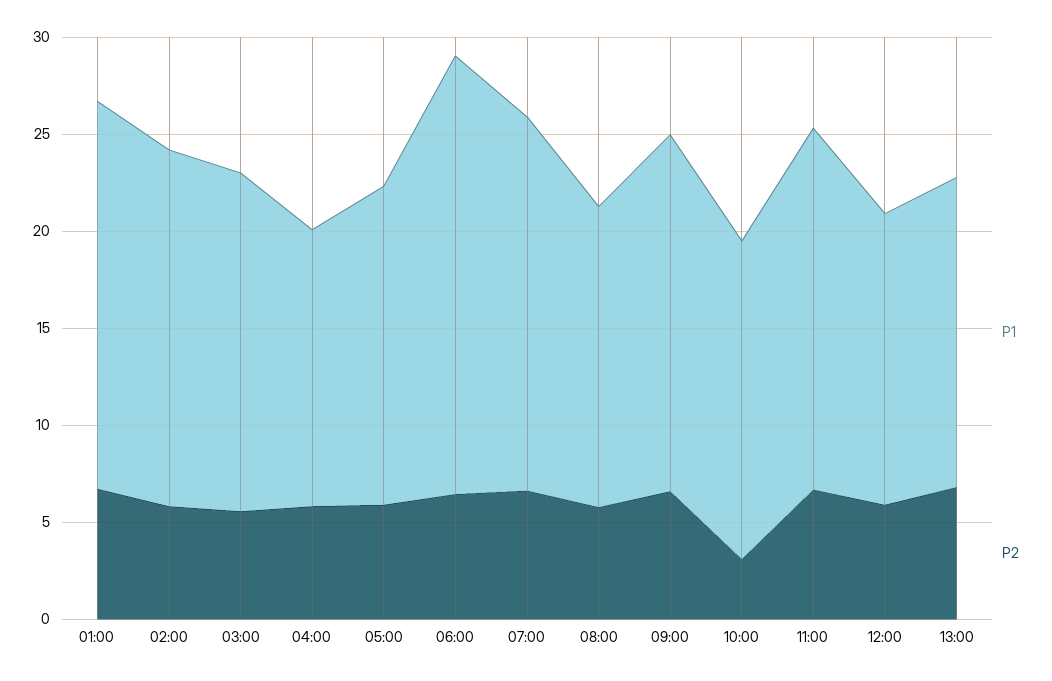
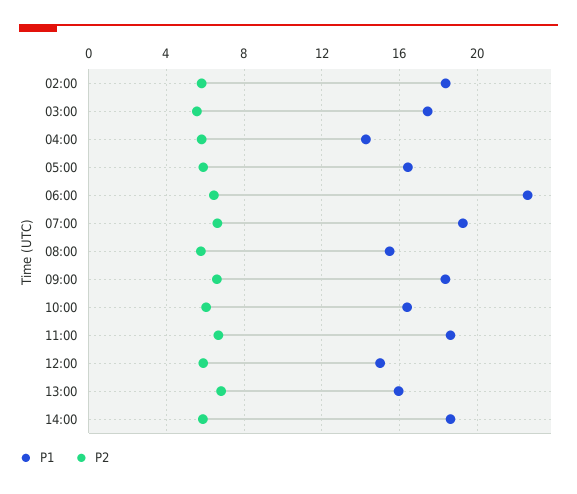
P1, 01:00: 20 -> none
P2, 01:00: 7 -> none
P2, 10:00: 3 -> 6
P1, 14:00: none -> 18.5
P2, 14:00: none -> 6

